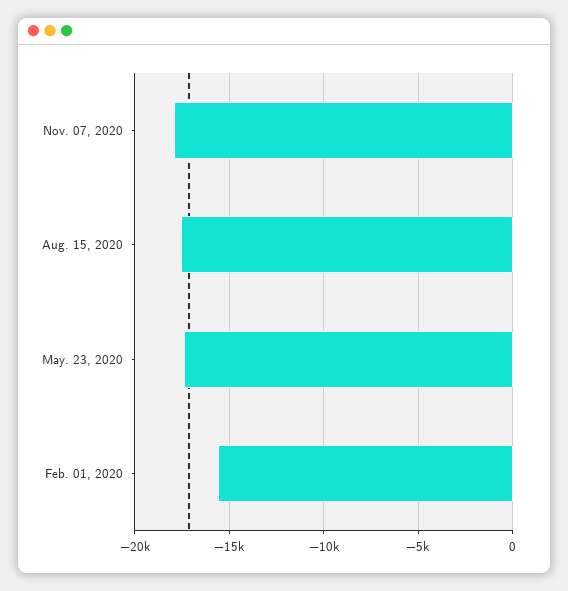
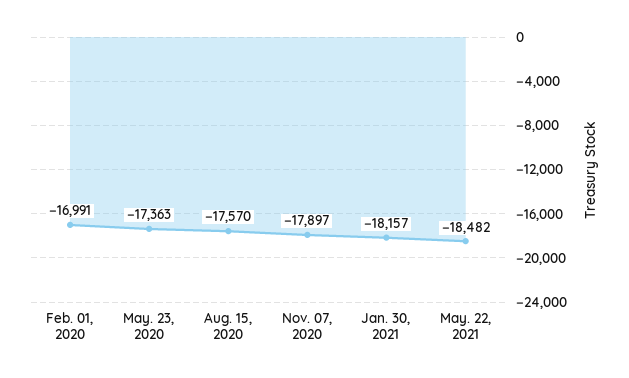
Feb. 01, 2020: -15500 -> -16991
Jan. 30, 2021: none -> -18157
May. 22, 2021: none -> -18482

